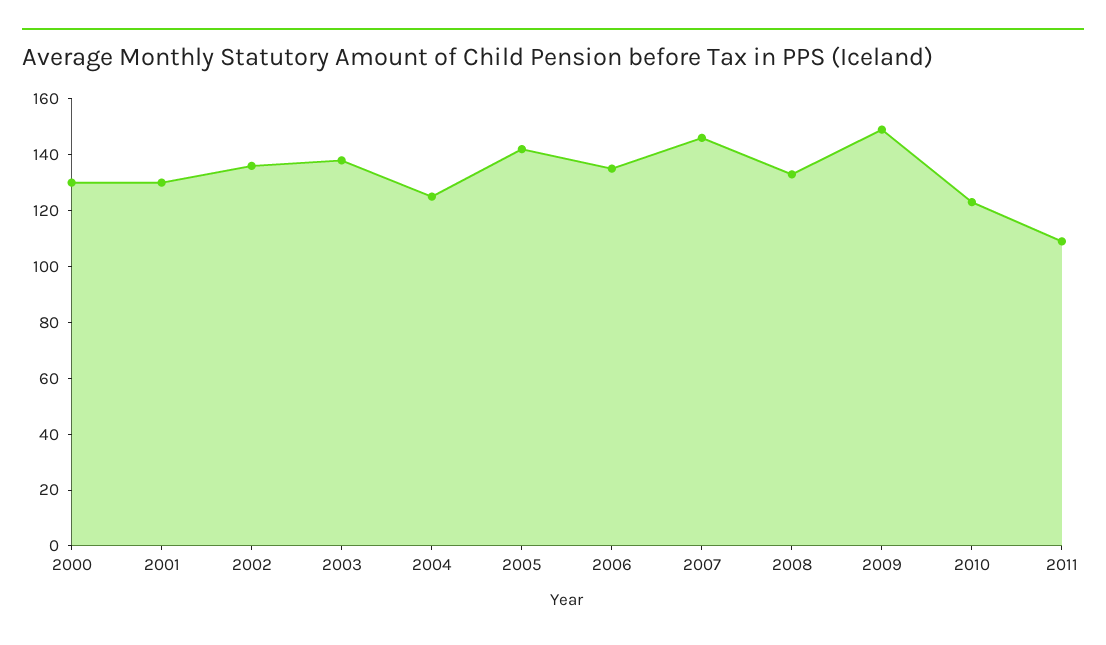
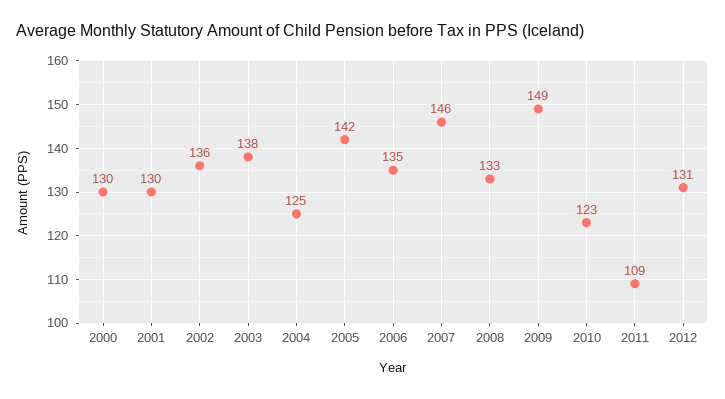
2012: none -> 131

